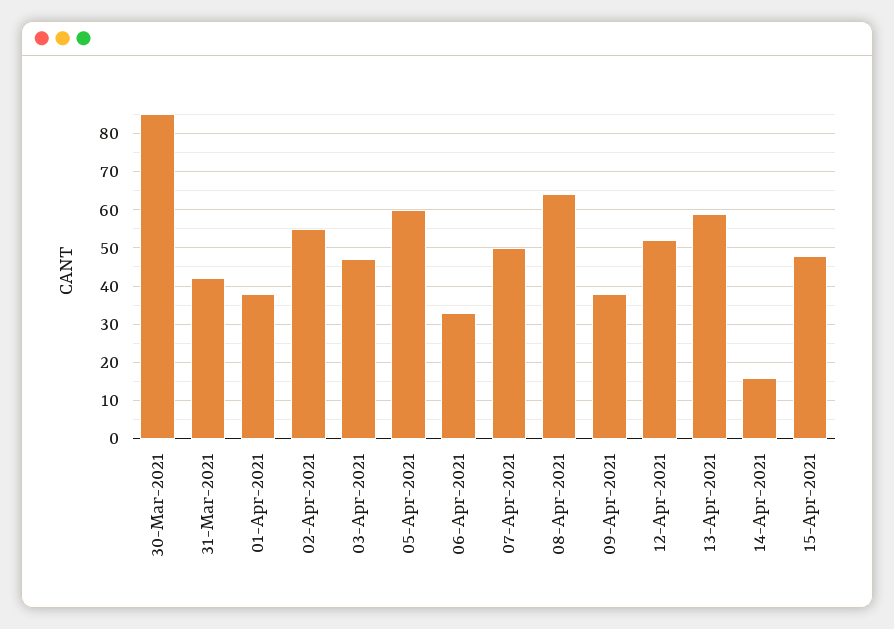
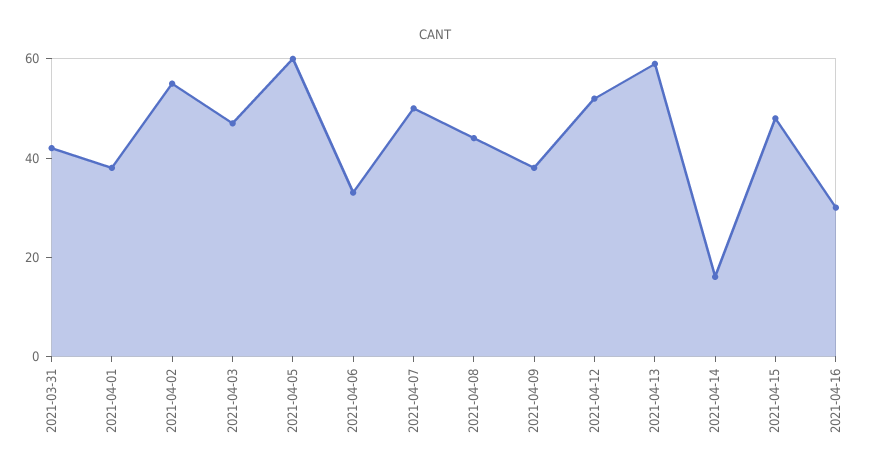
30-Mar-2021: 85 -> none
08-Apr-2021: 65 -> 45
2021-04-16: none -> 30

